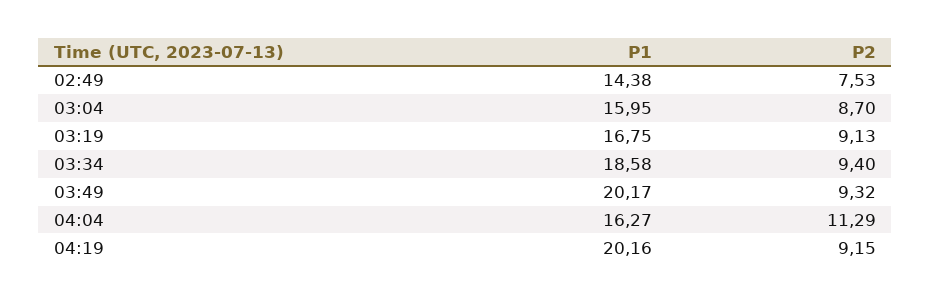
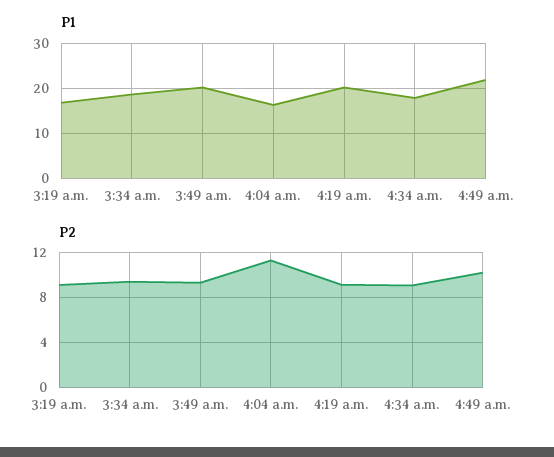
P1, 02:49: 14.38 -> none
P2, 02:49: 7.53 -> none
P1, 03:04: 15.95 -> none
P2, 03:04: 8.7 -> none
P1, 4:34 a.m.: none -> 18
P1, 4:49 a.m.: none -> 22
P2, 4:34 a.m.: none -> 9
P2, 4:49 a.m.: none -> 10

